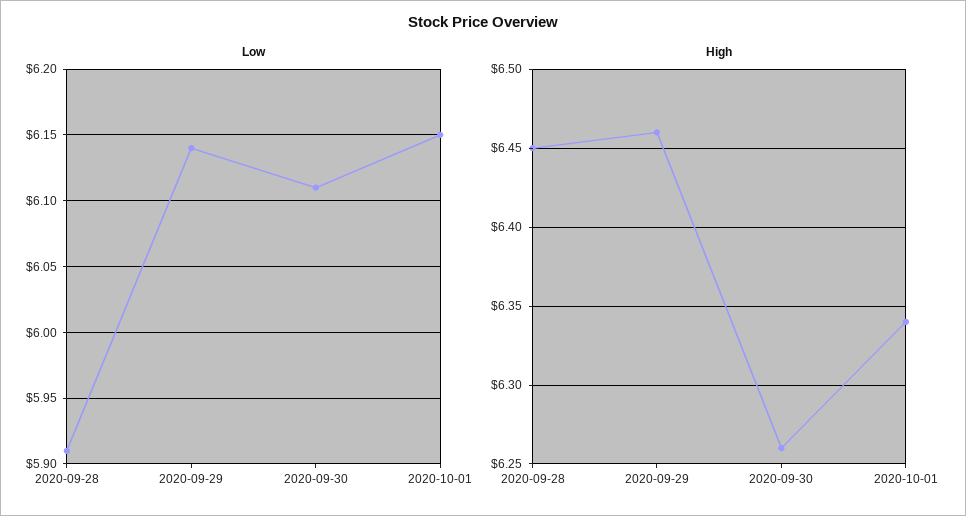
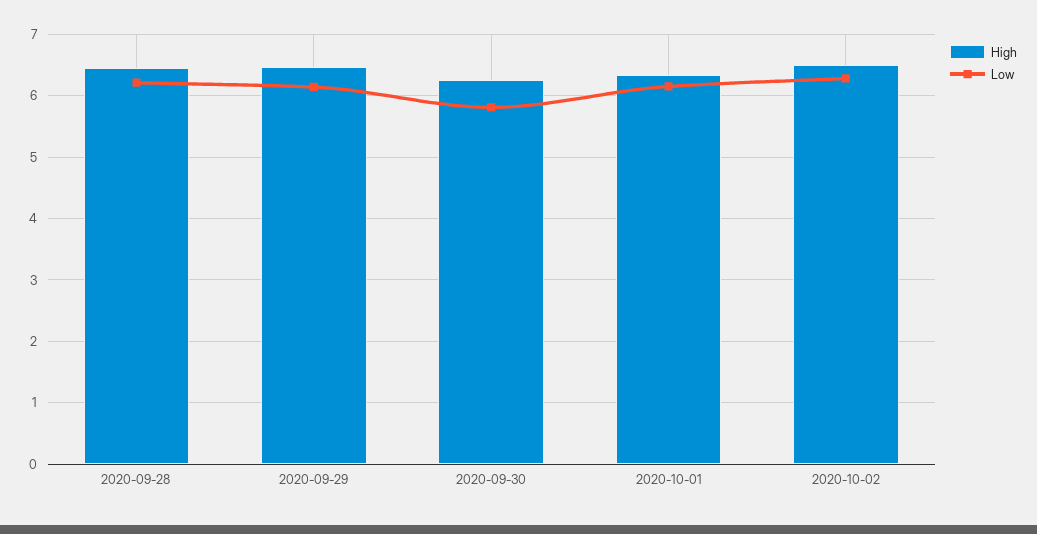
Low, 2020-09-28: 5.91 -> 6.2
Low, 2020-09-30: 6.11 -> 5.8
High, 2020-10-02: none -> 6.5
Low, 2020-10-02: none -> 6.3

